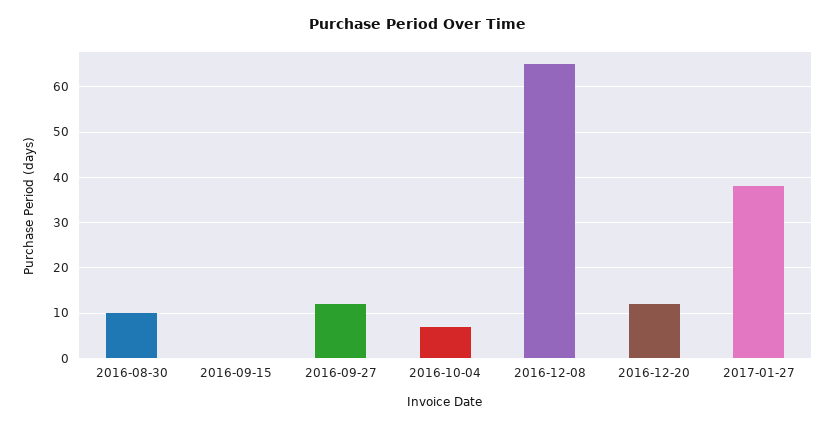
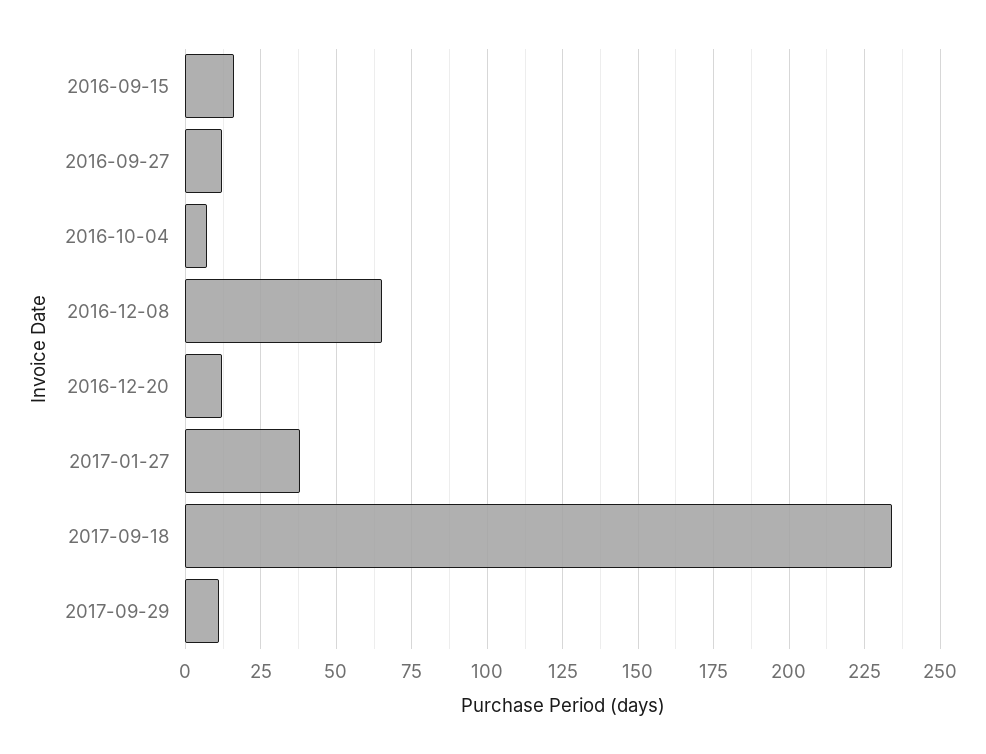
2016-08-30: 10 -> none
2016-09-15: 0 -> 15
2017-09-18: none -> 235
2017-09-29: none -> 10

